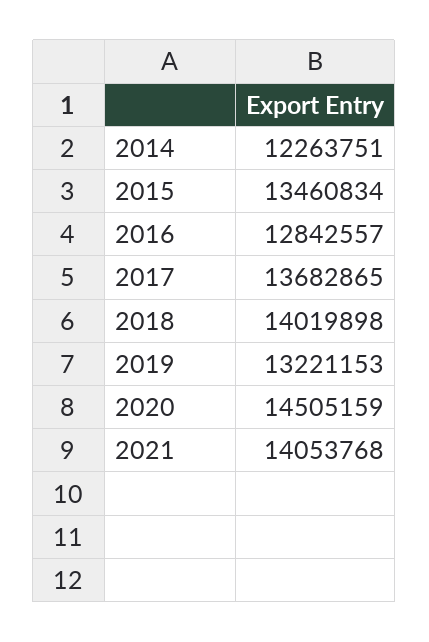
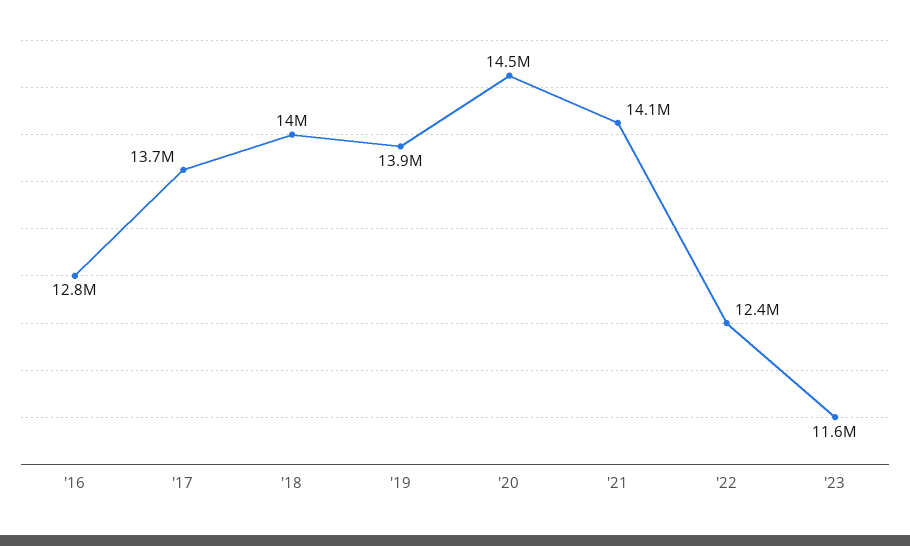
2014: 12263751 -> none
2015: 13460834 -> none
2019: 13221153 -> 13900000
'22: none -> 12400000
'23: none -> 11600000

